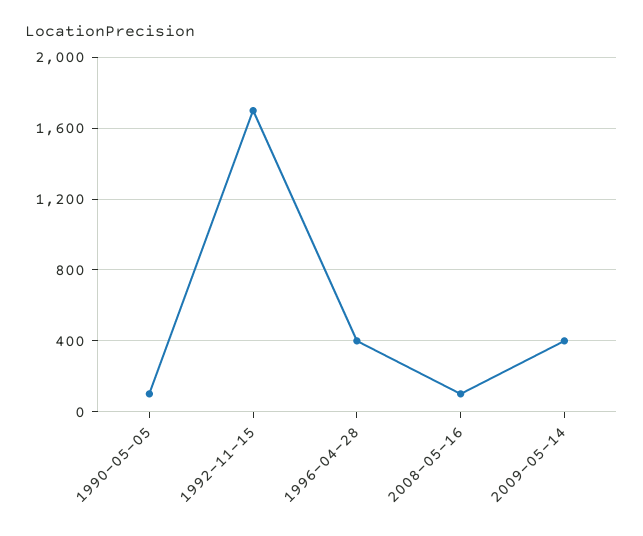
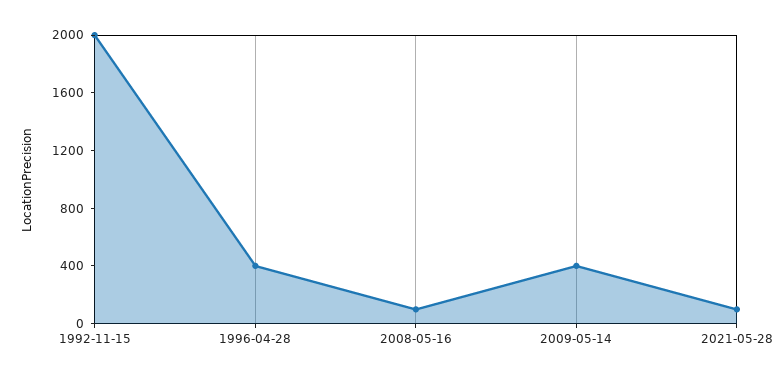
1990-05-05: 100 -> none
1992-11-15: 1700 -> 2000
2021-05-28: none -> 100

